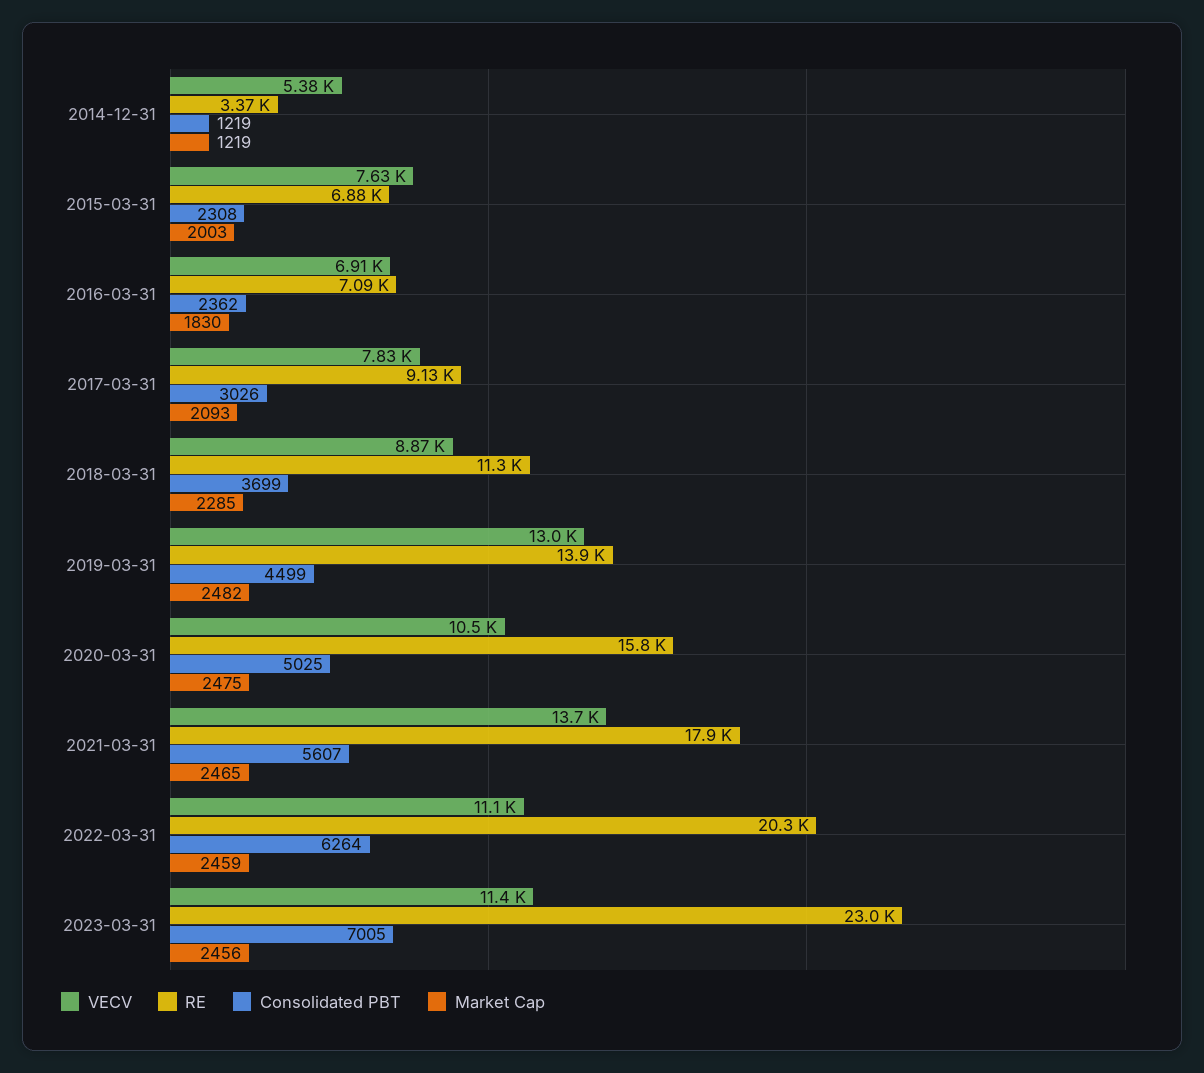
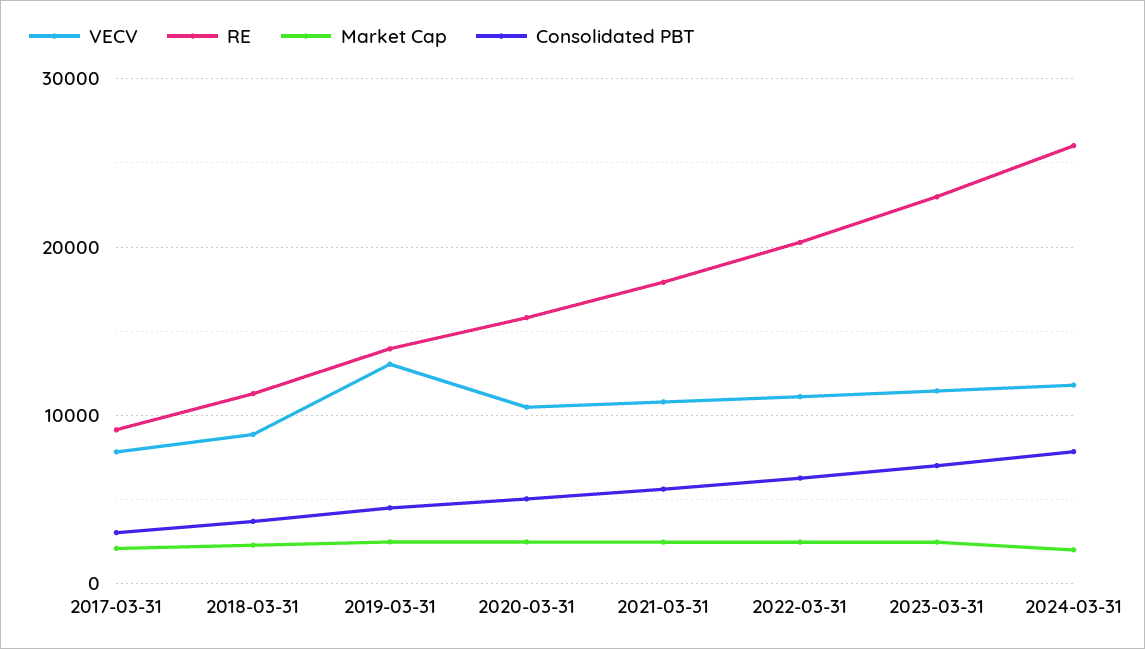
VECV, 2014-12-31: 5380 -> none
RE, 2014-12-31: 3370 -> none
Consolidated PBT, 2014-12-31: 1219 -> none
Market Cap, 2014-12-31: 1219 -> none
VECV, 2015-03-31: 7630 -> none
RE, 2015-03-31: 6880 -> none
Consolidated PBT, 2015-03-31: 2308 -> none
Market Cap, 2015-03-31: 2003 -> none
VECV, 2016-03-31: 6910 -> none
RE, 2016-03-31: 7090 -> none
Consolidated PBT, 2016-03-31: 2362 -> none
Market Cap, 2016-03-31: 1830 -> none
VECV, 2021-03-31: 13700 -> 11000
VECV, 2024-03-31: none -> 12000
RE, 2024-03-31: none -> 26000
Market Cap, 2024-03-31: none -> 2000
Consolidated PBT, 2024-03-31: none -> 8000

